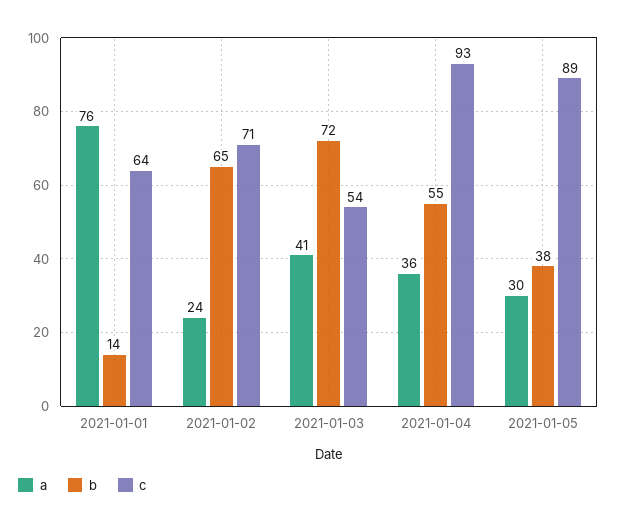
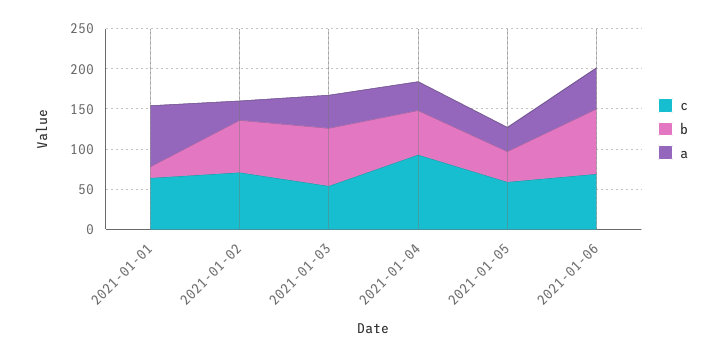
c, 2021-01-05: 89 -> 60
c, 2021-01-06: none -> 70
b, 2021-01-06: none -> 80
a, 2021-01-06: none -> 50

